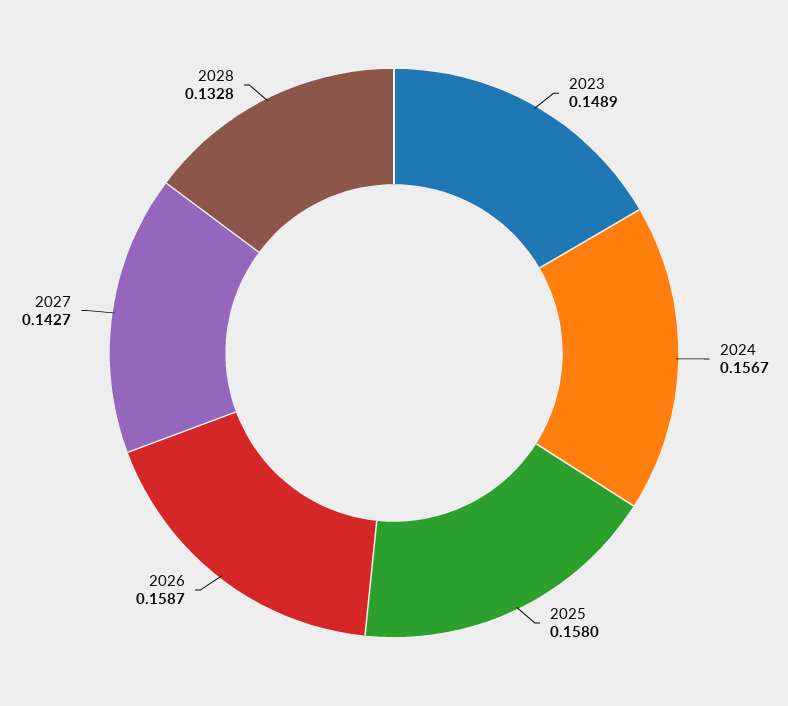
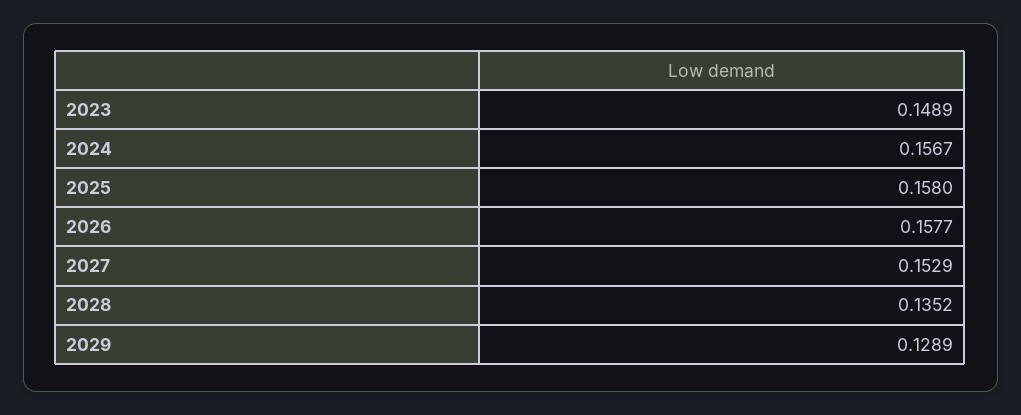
2026: 0.1587 -> 0.1577
2027: 0.1427 -> 0.1529
2028: 0.1328 -> 0.1352
2029: none -> 0.1289

